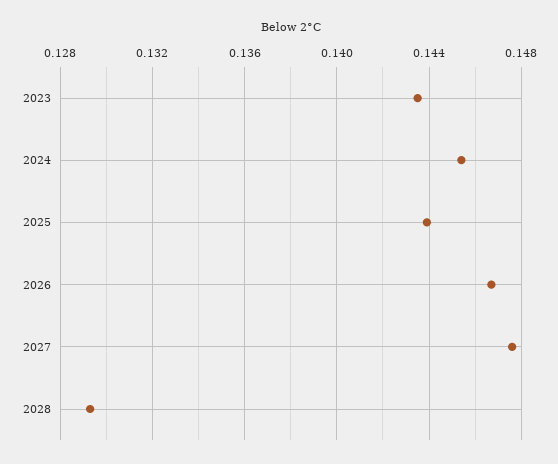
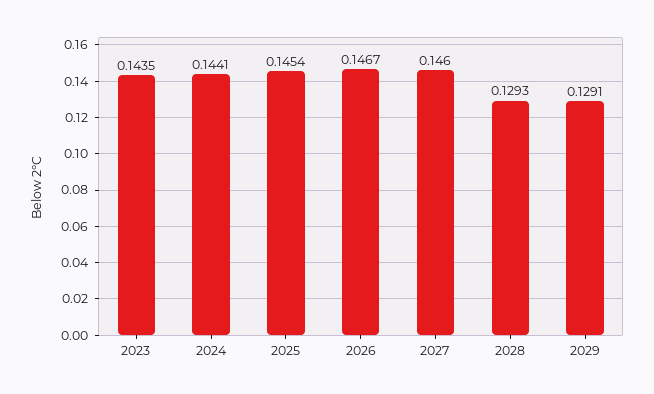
2024: 0.1455 -> 0.1441
2025: 0.144 -> 0.1454
2027: 0.1475 -> 0.146
2029: none -> 0.1291

